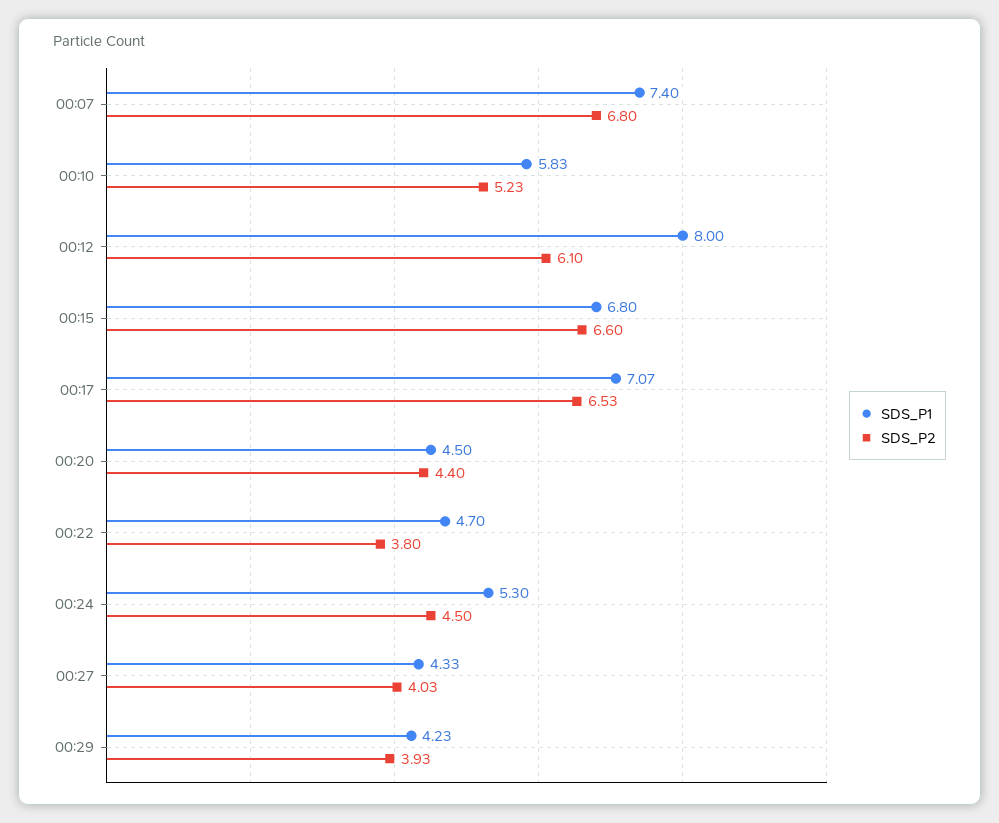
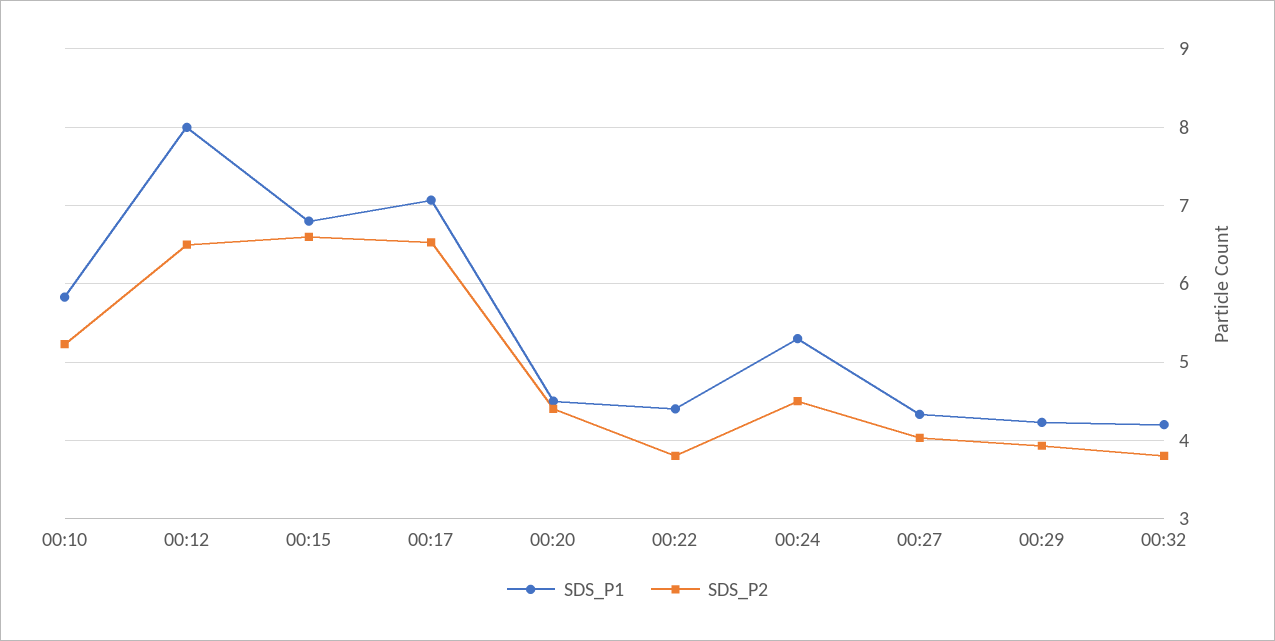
SDS_P1, 00:07: 7.4 -> none
SDS_P2, 00:07: 6.8 -> none
SDS_P2, 00:12: 6.1 -> 6.5
SDS_P1, 00:22: 4.7 -> 4.4
SDS_P1, 00:32: none -> 4.2
SDS_P2, 00:32: none -> 3.8

